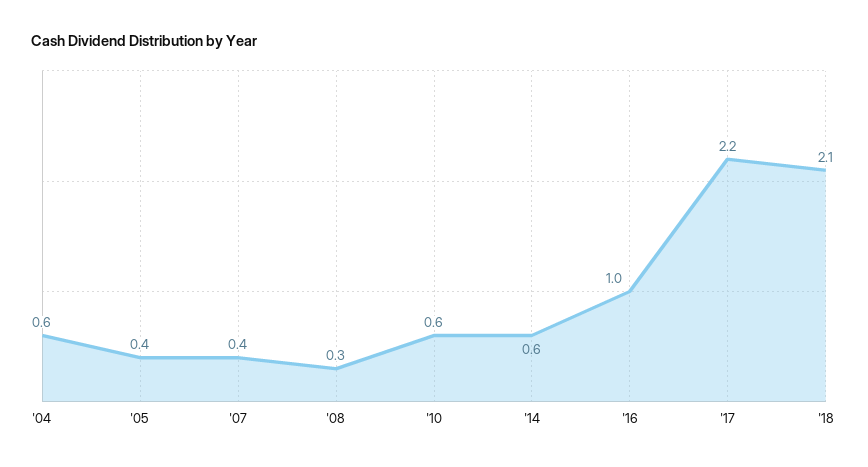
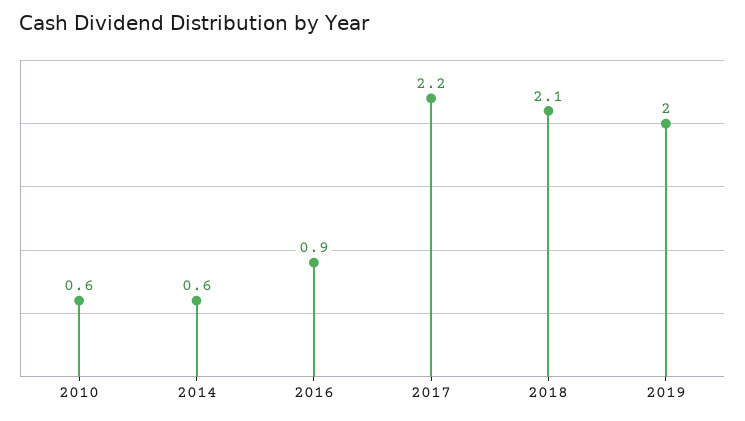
'04: 0.6 -> none
'05: 0.4 -> none
'07: 0.4 -> none
'08: 0.3 -> none
'16: 1 -> 0.9
2019: none -> 2

